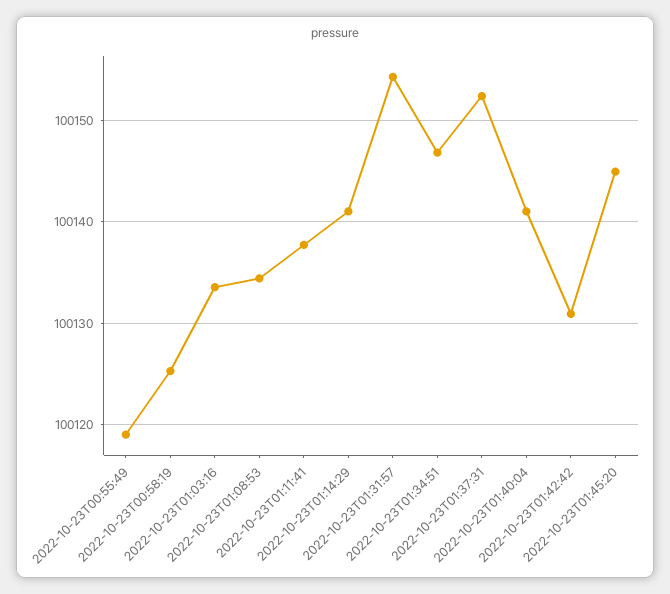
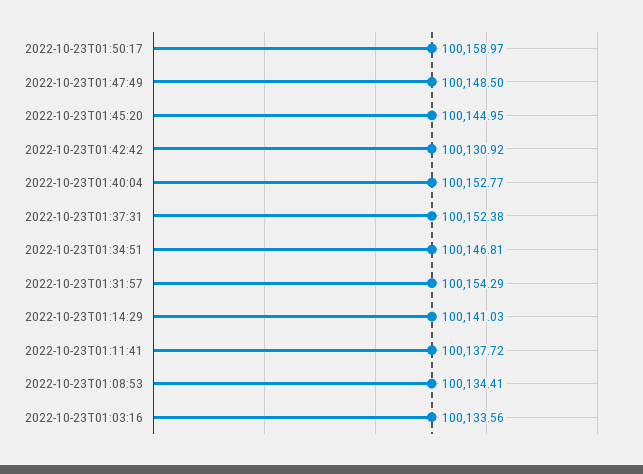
2022-10-23T00:55:49: 100119 -> none
2022-10-23T00:58:19: 100125 -> none
2022-10-23T01:40:04: 100141 -> 100152.77
2022-10-23T01:50:17: none -> 100158.97
2022-10-23T01:47:49: none -> 100148.5

